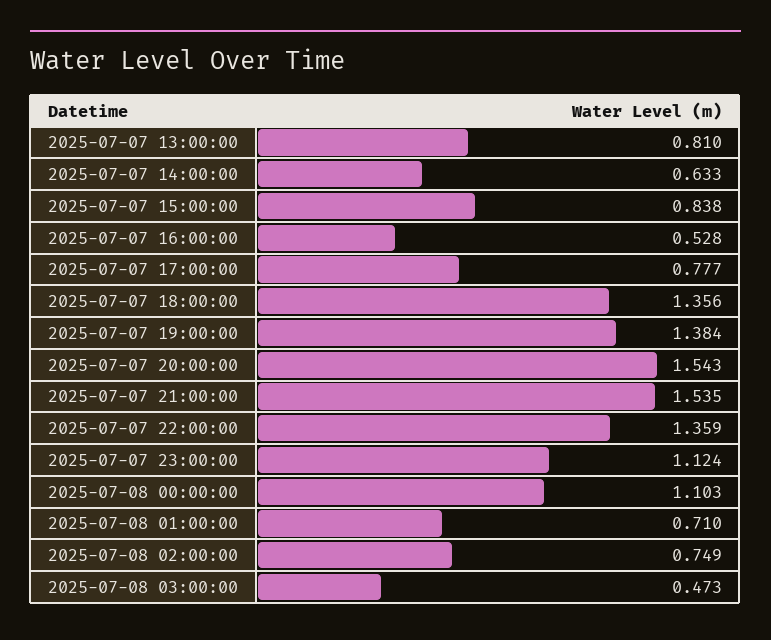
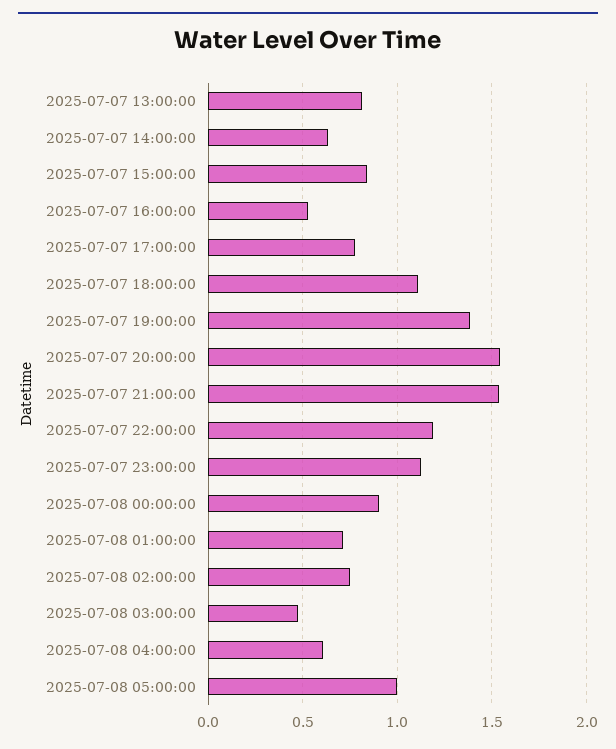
2025-07-07 18:00:00: 1.356 -> 1.1
2025-07-07 22:00:00: 1.359 -> 1.2
2025-07-08 00:00:00: 1.103 -> 0.9
2025-07-08 04:00:00: none -> 0.6
2025-07-08 05:00:00: none -> 1

